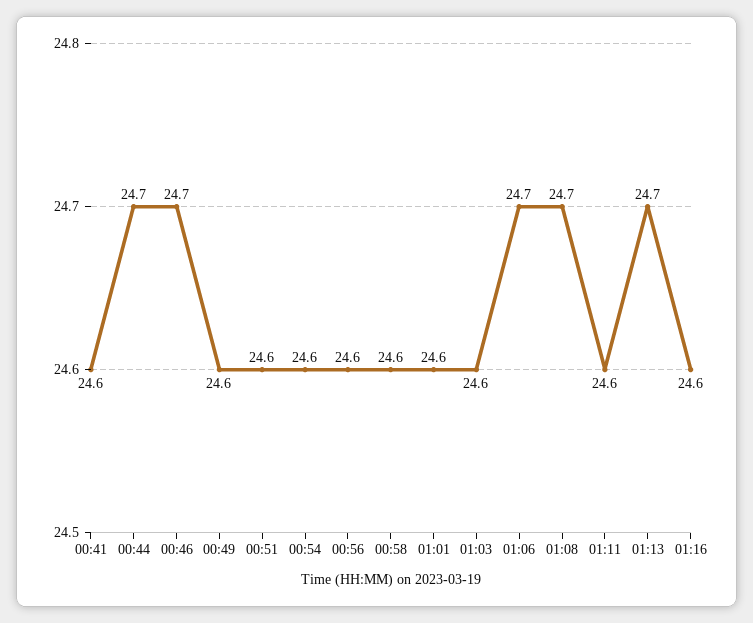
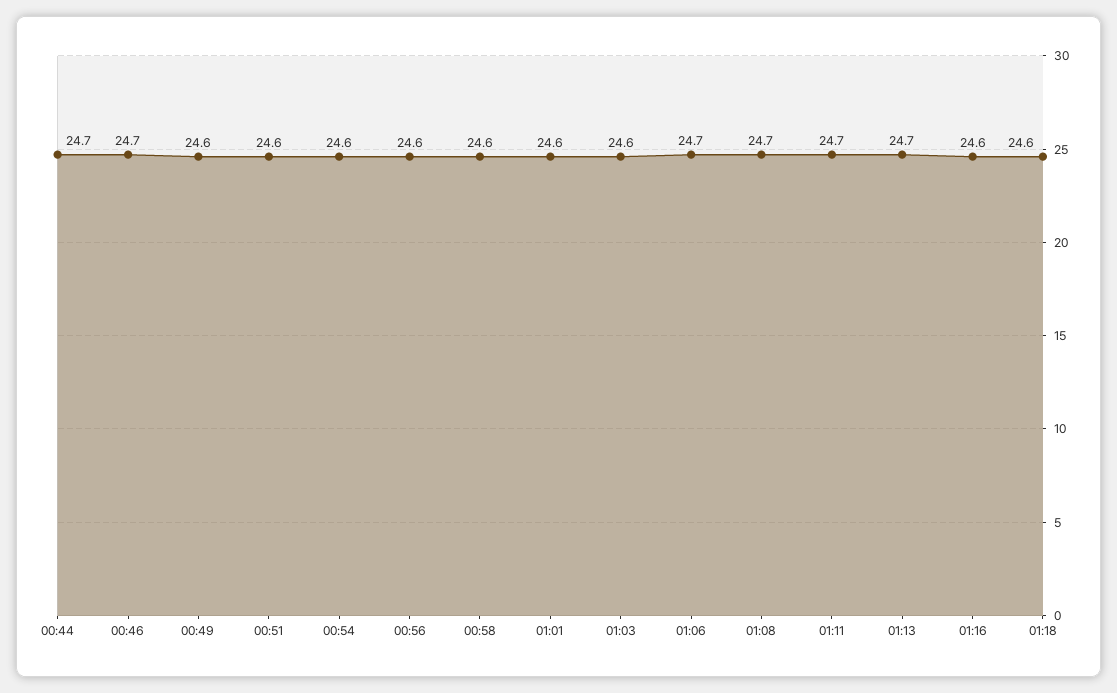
00:41: 24.6 -> none
01:11: 24.6 -> 24.7
01:18: none -> 24.6

